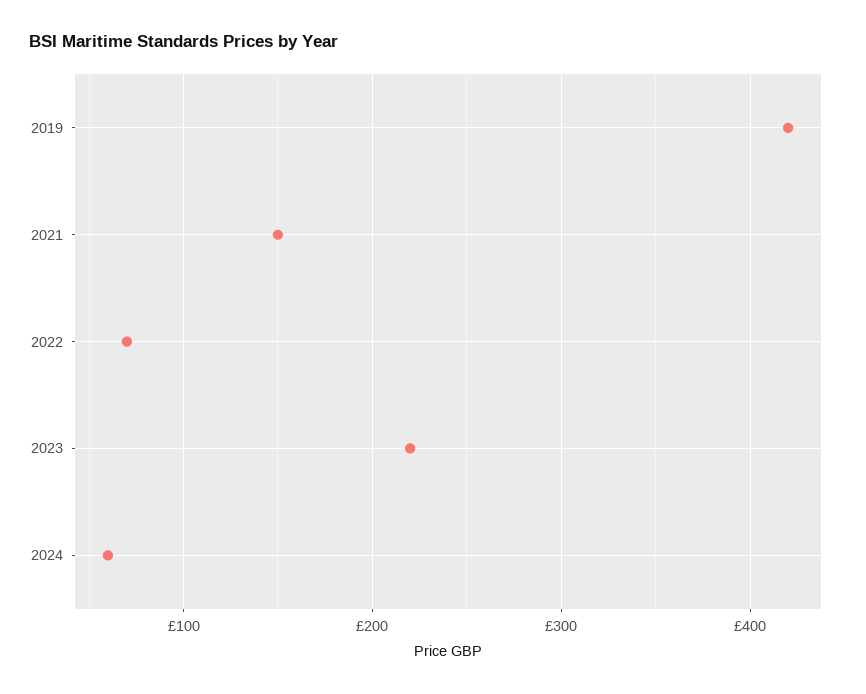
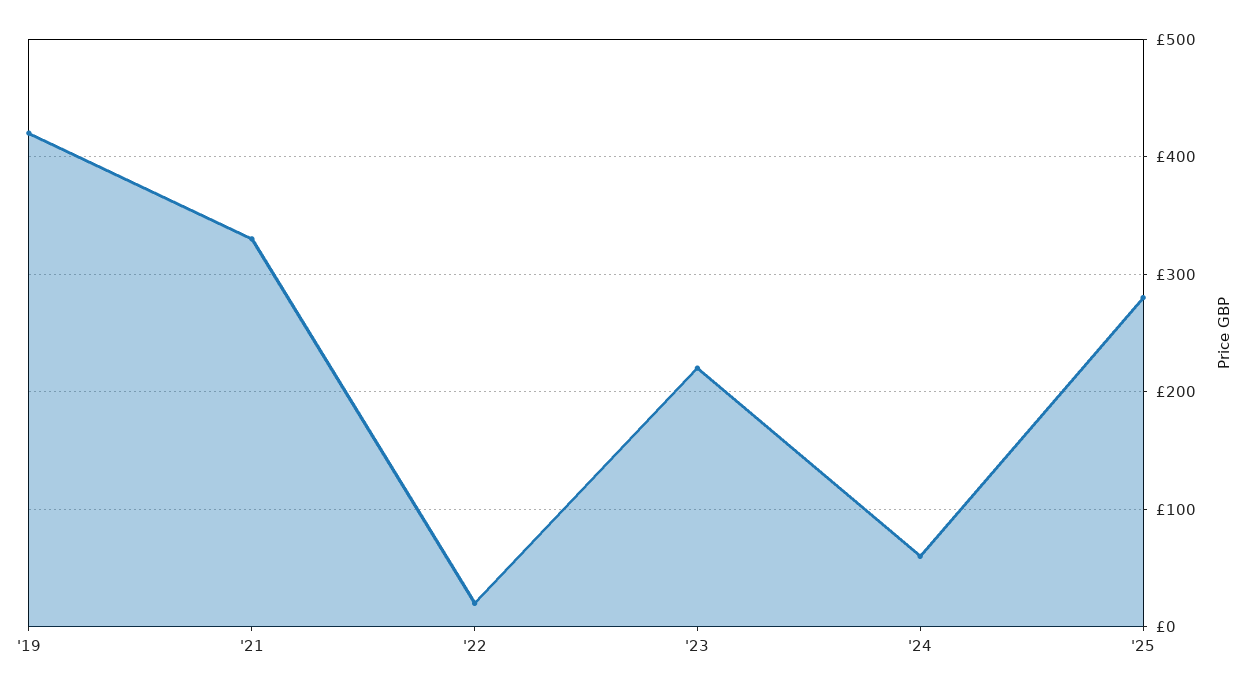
2021: 150 -> 330
2022: 70 -> 20
'25: none -> 280

